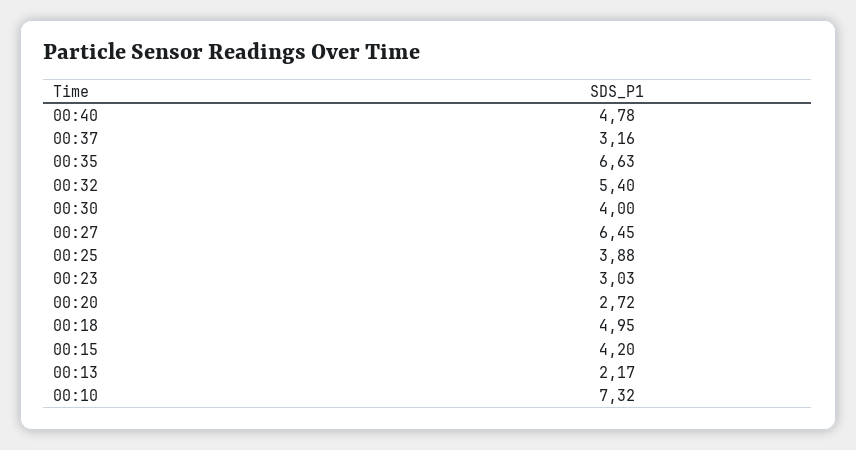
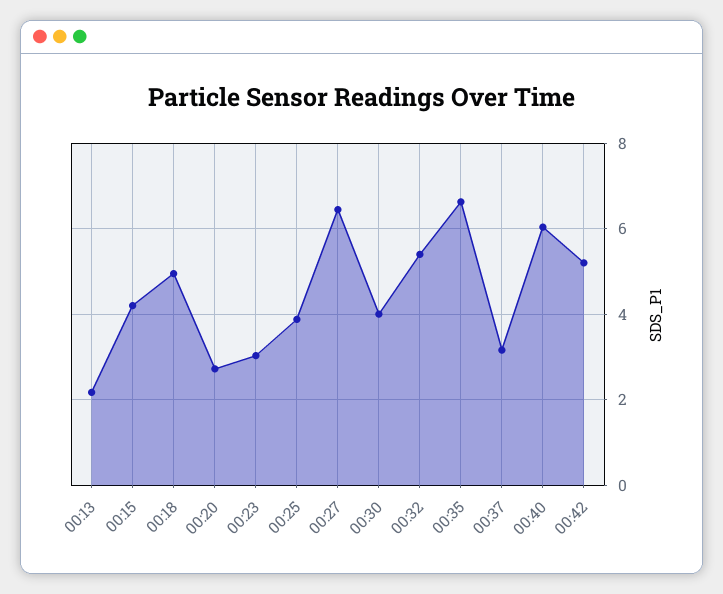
00:40: 4.78 -> 6
00:10: 7.32 -> none
00:42: none -> 5.2

